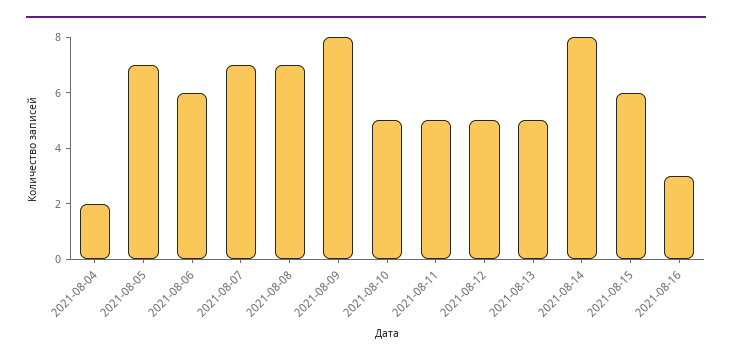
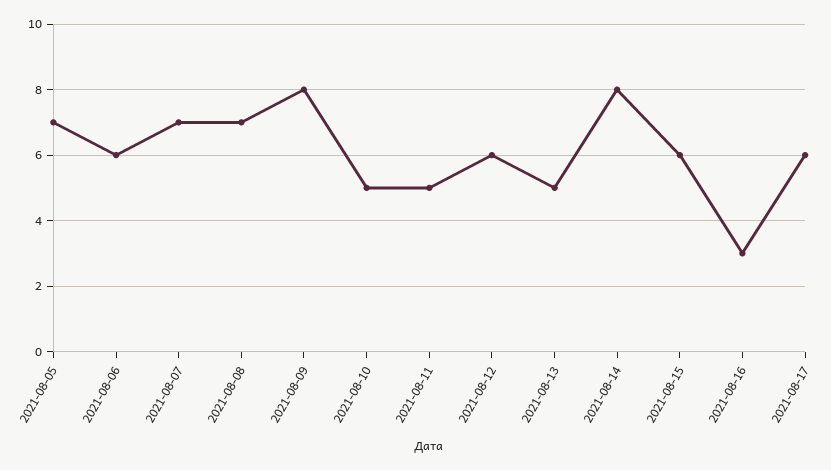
2021-08-04: 2 -> none
2021-08-12: 5 -> 6
2021-08-17: none -> 6

